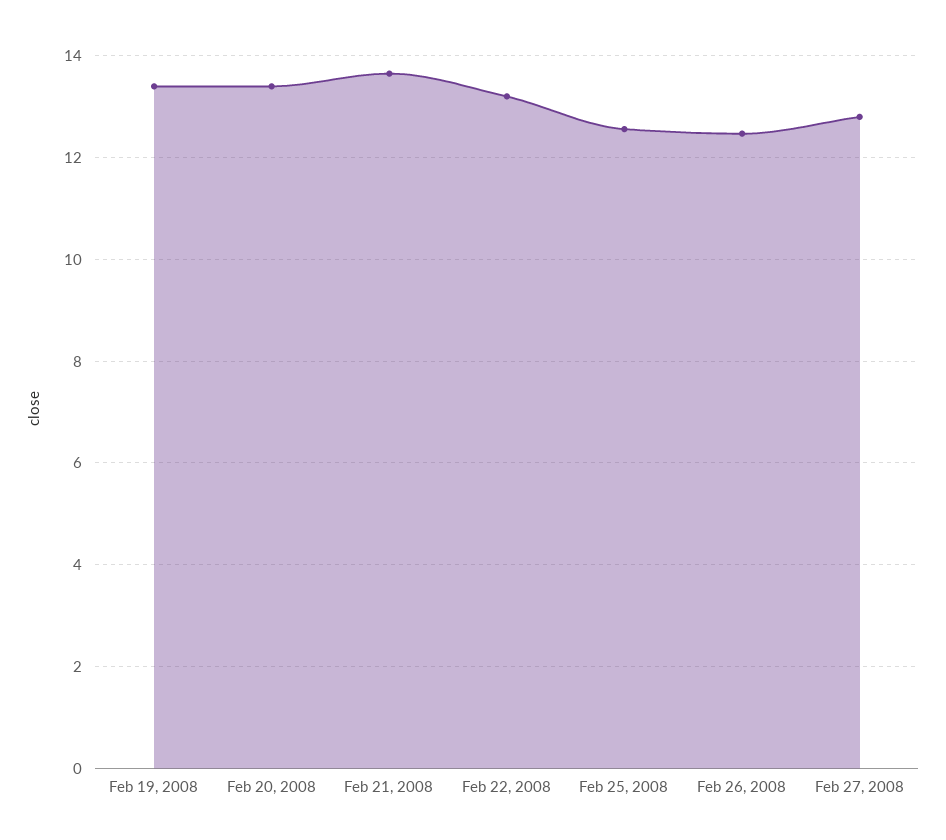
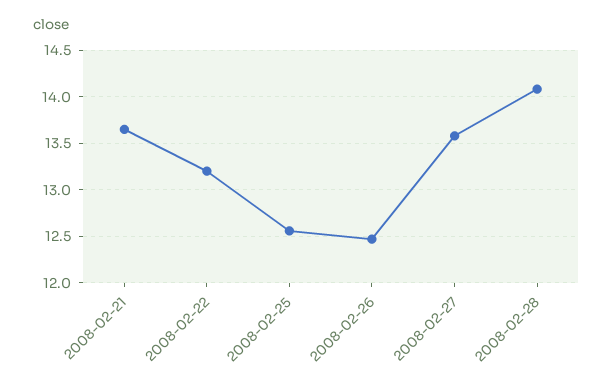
Feb 19, 2008: 13.4 -> none
Feb 20, 2008: 13.4 -> none
Feb 27, 2008: 12.8 -> 13.6
2008-02-28: none -> 14.1

